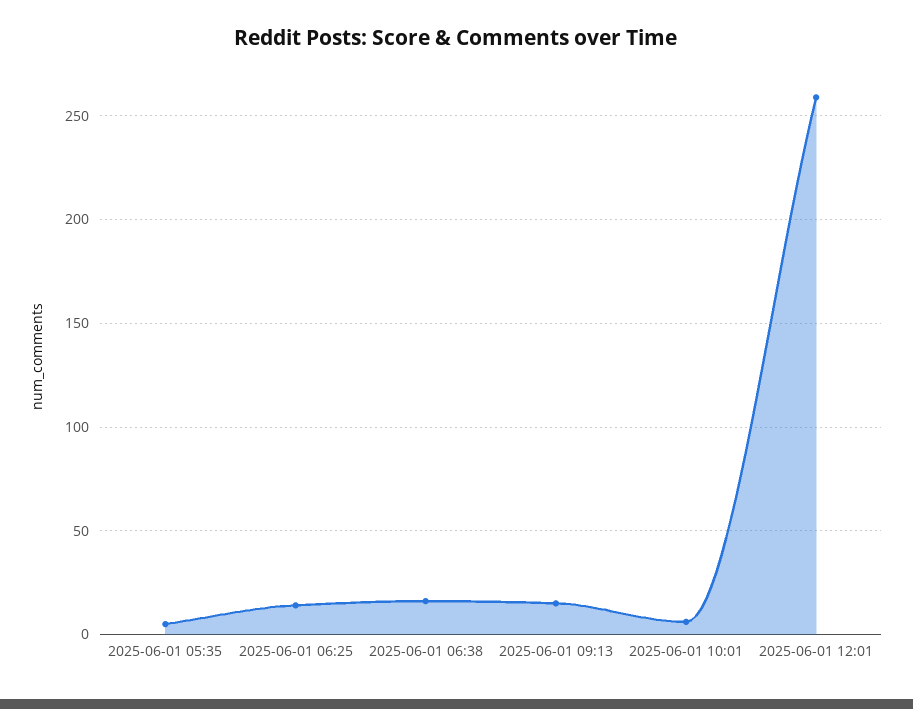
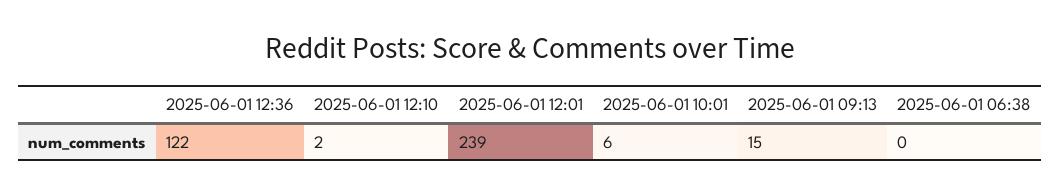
2025-06-01 05:35: 5 -> none
2025-06-01 06:25: 15 -> none
2025-06-01 06:38: 15 -> 0
2025-06-01 12:01: 260 -> 239
2025-06-01 12:36: none -> 122
2025-06-01 12:10: none -> 2

